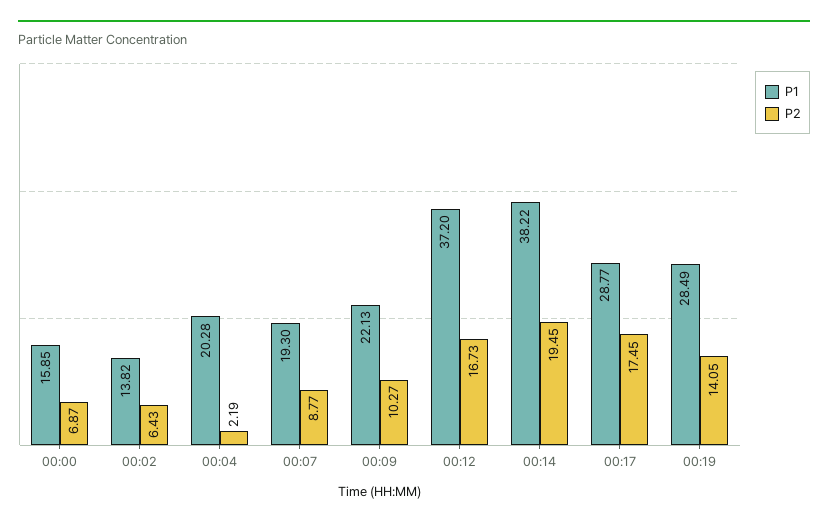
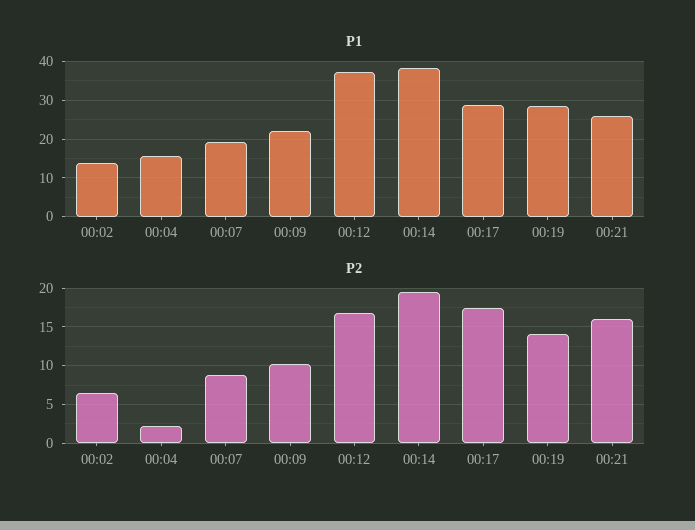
P1, 00:00: 15.85 -> none
P2, 00:00: 6.87 -> none
P1, 00:04: 20.28 -> 16
P1, 00:21: none -> 26
P2, 00:21: none -> 16

